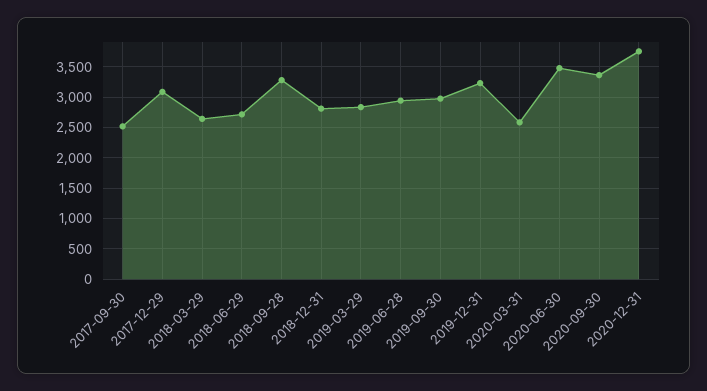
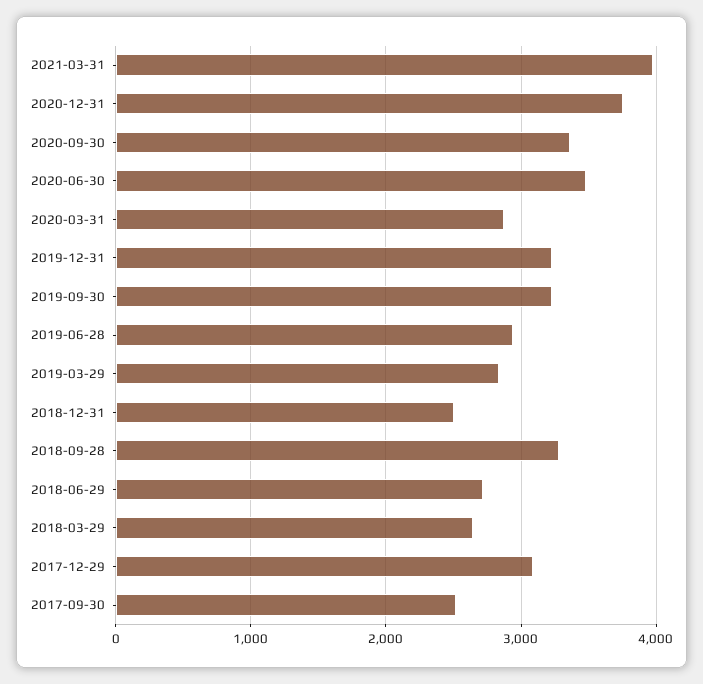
2018-12-31: 2800 -> 2500
2019-09-30: 3000 -> 3200
2020-03-31: 2600 -> 2900
2021-03-31: none -> 4000

